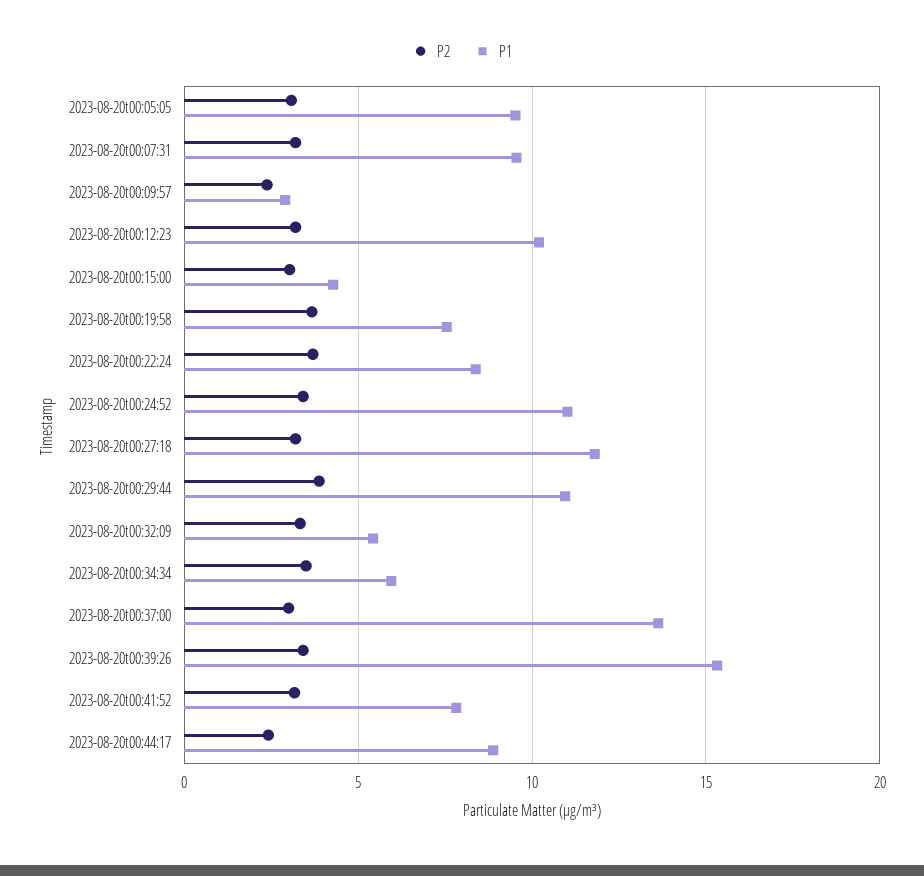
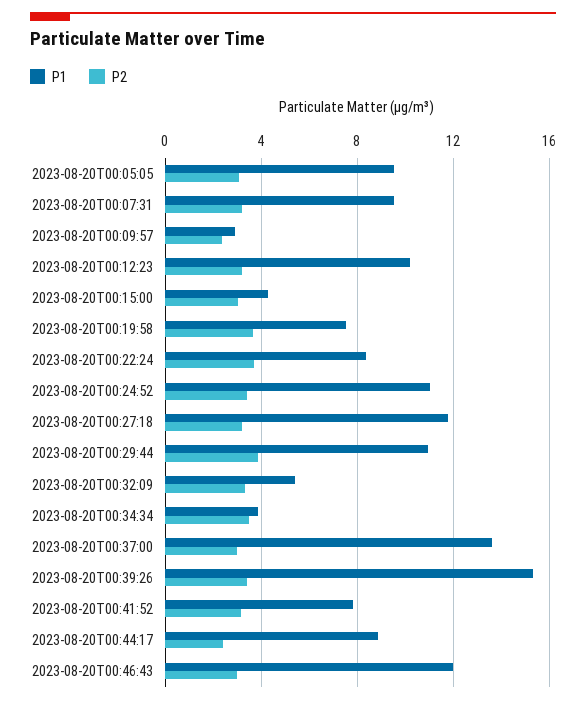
P1, 2023-08-20t00:34:34: 6 -> 4
P1, 2023-08-20T00:46:43: none -> 12
P2, 2023-08-20T00:46:43: none -> 3

